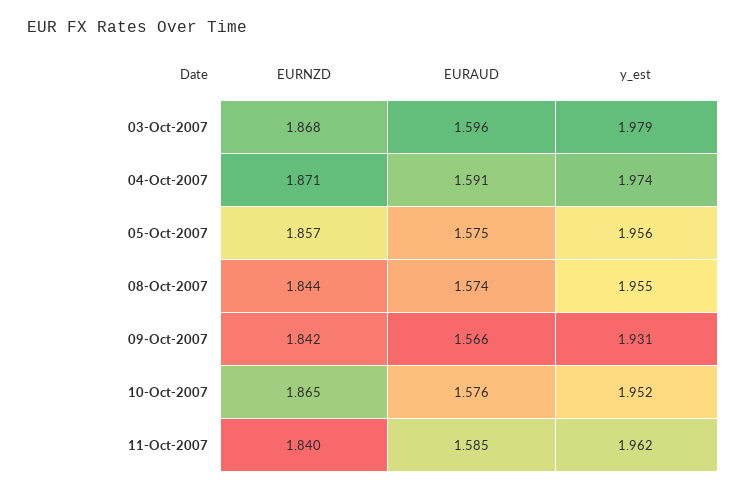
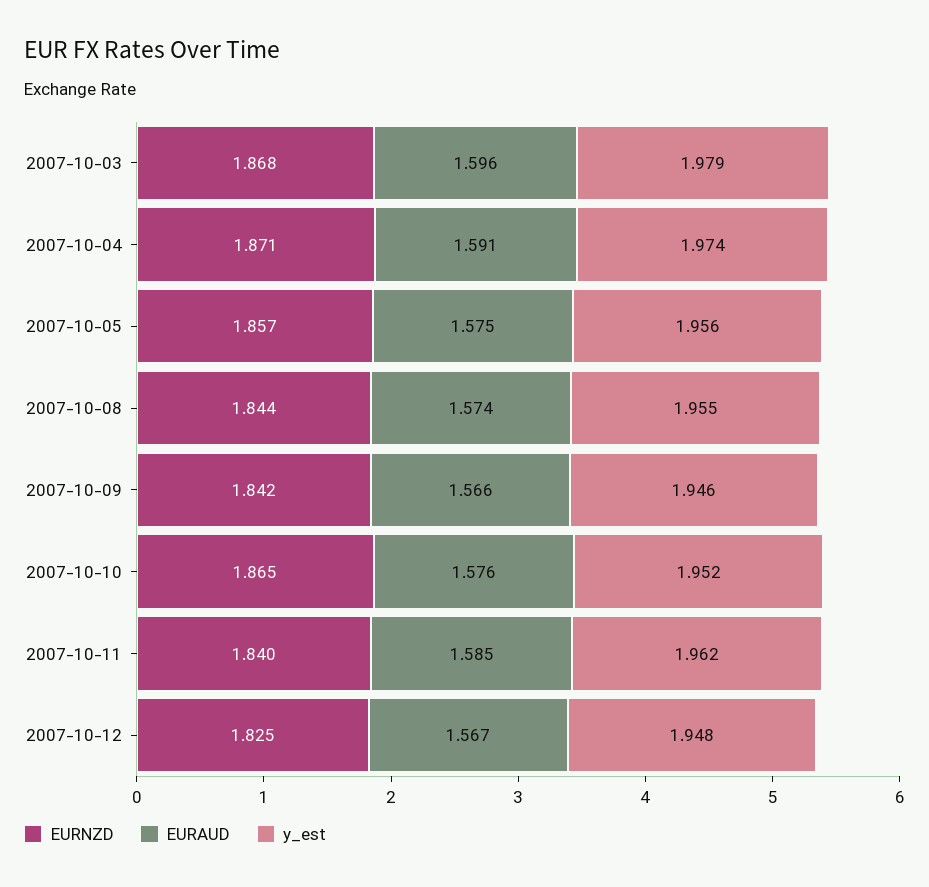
y_est, 09-Oct-2007: 1.931 -> 1.946
EURNZD, 2007-10-12: none -> 1.825
EURAUD, 2007-10-12: none -> 1.567
y_est, 2007-10-12: none -> 1.948

